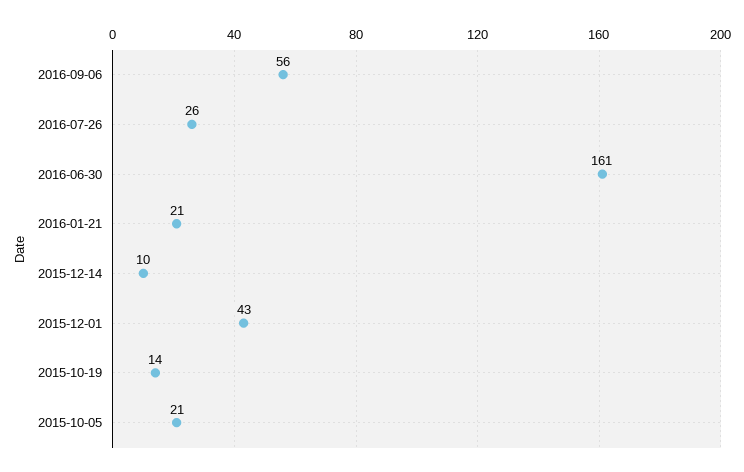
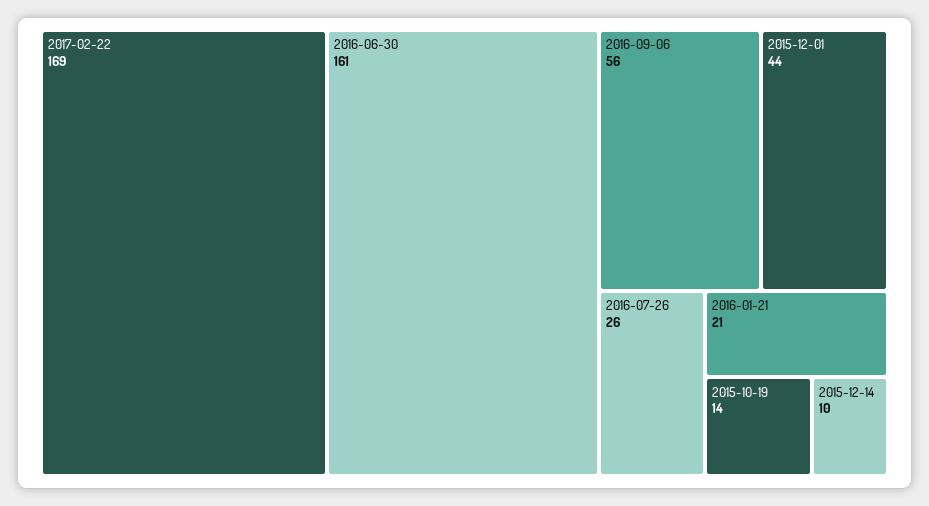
2015-12-01: 43 -> 44
2015-10-05: 21 -> none
2017-02-22: none -> 169

